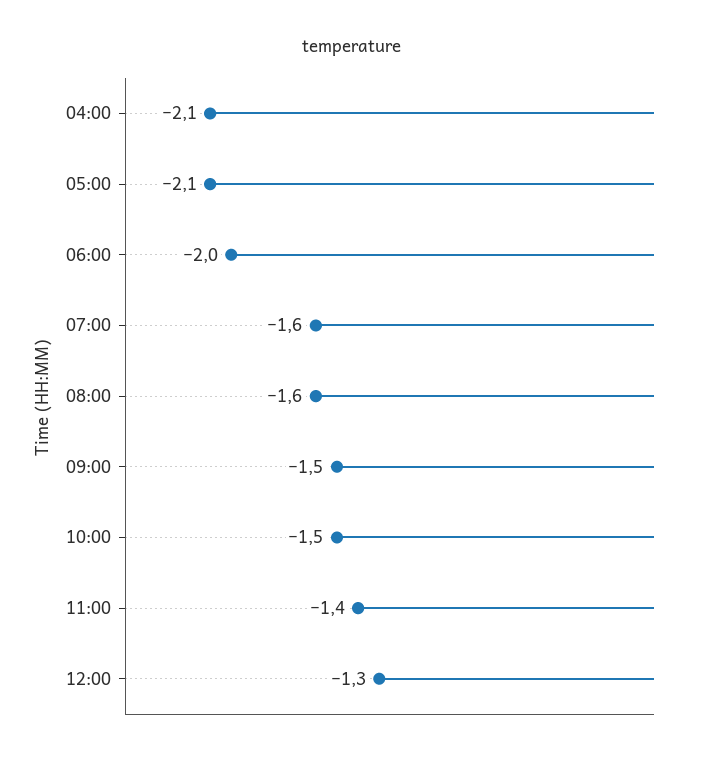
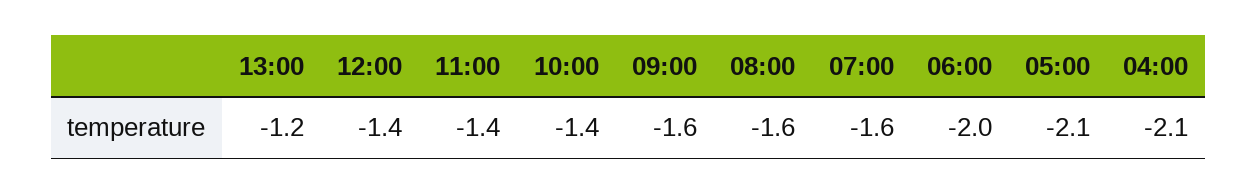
09:00: -1.5 -> -1.6
10:00: -1.5 -> -1.4
12:00: -1.3 -> -1.4
13:00: none -> -1.2

